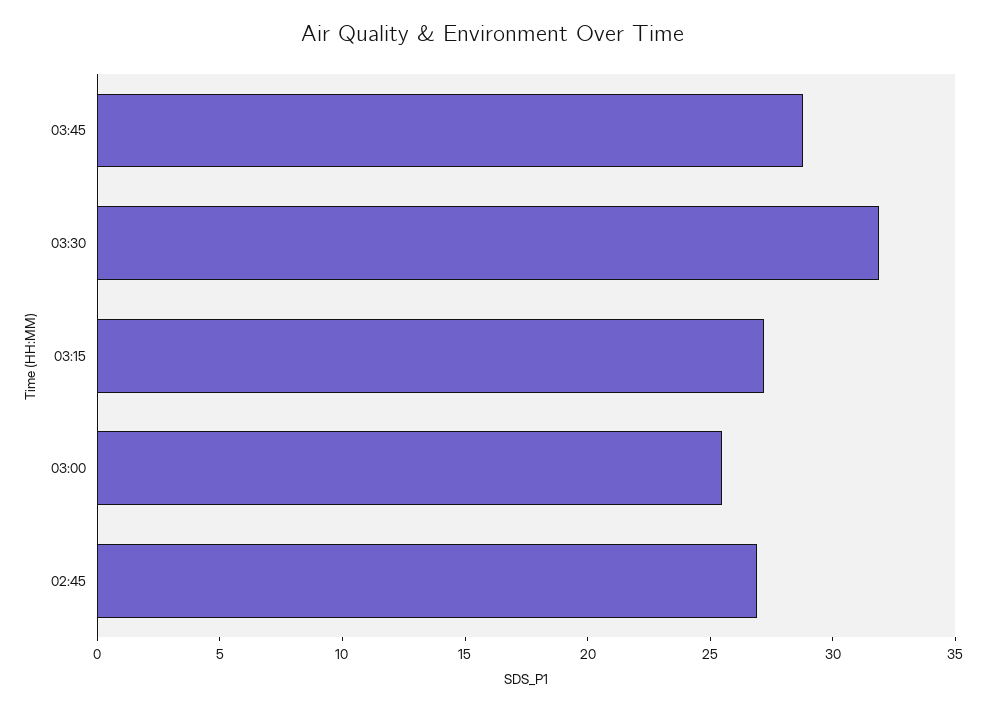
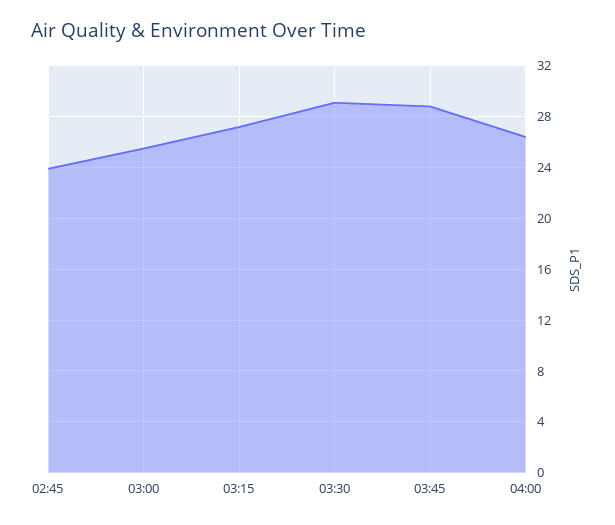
03:30: 32 -> 29
02:45: 27 -> 24
04:00: none -> 26.5

